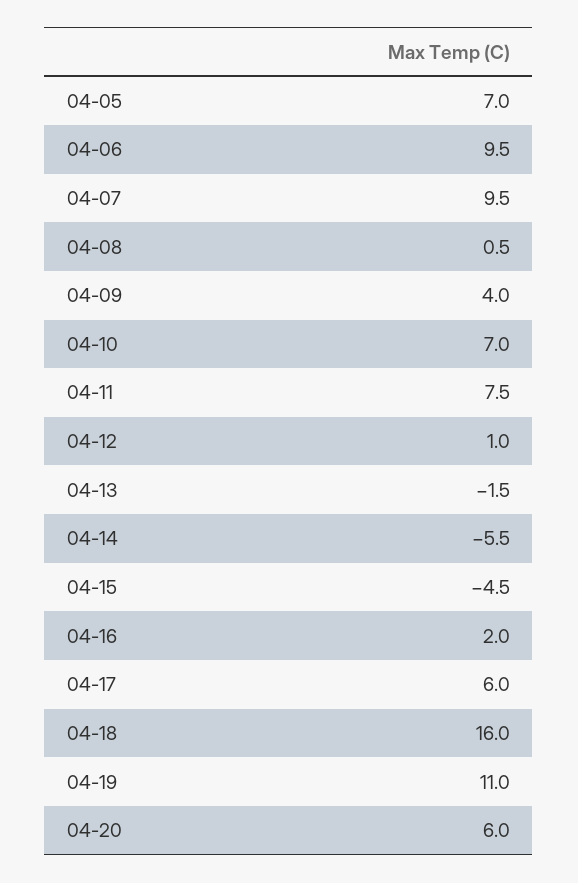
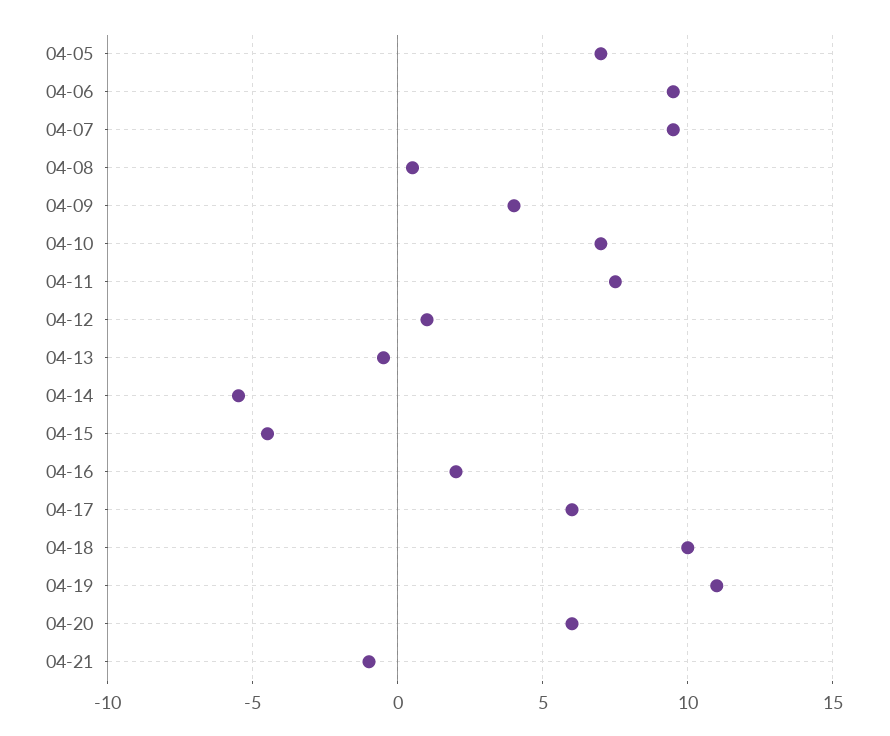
04-13: -1.5 -> -0.5
04-18: 16 -> 10
04-21: none -> -1

